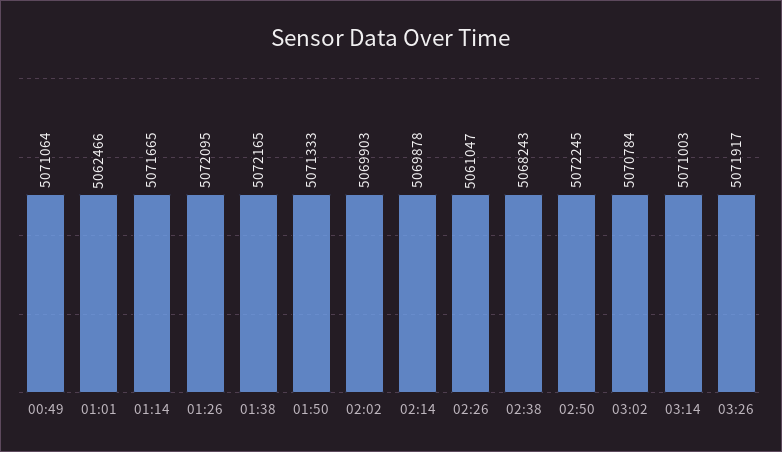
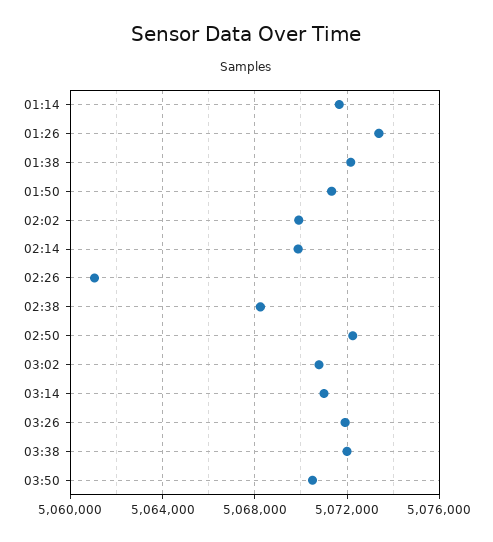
00:49: 5071064 -> none
01:01: 5062466 -> none
01:26: 5072095 -> 5073500
03:38: none -> 5072000
03:50: none -> 5070500

